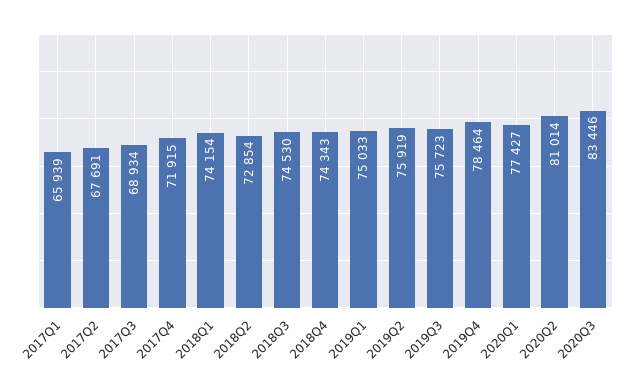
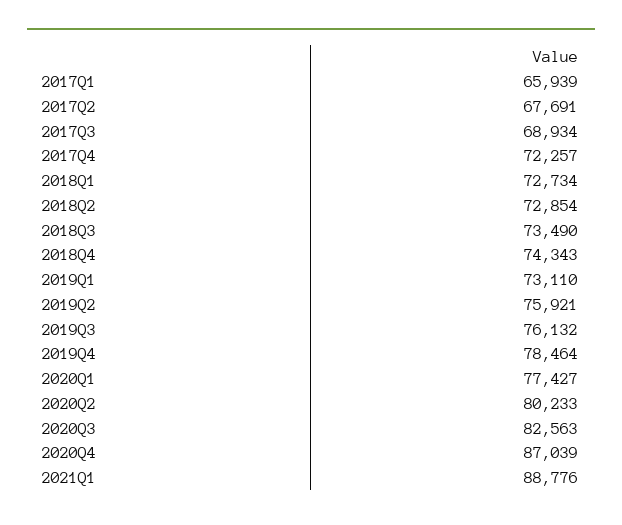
2017Q4: 71915 -> 72257
2018Q1: 74154 -> 72734
2018Q3: 74530 -> 73490
2019Q1: 75033 -> 73110
2019Q2: 75919 -> 75921
2019Q3: 75723 -> 76132
2020Q2: 81014 -> 80233
2020Q3: 83446 -> 82563
2020Q4: none -> 87039
2021Q1: none -> 88776

